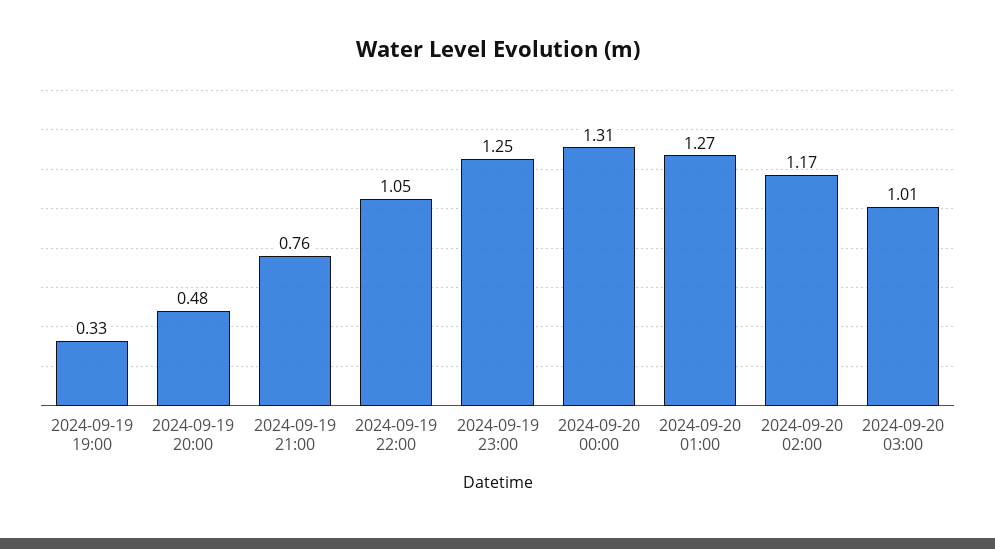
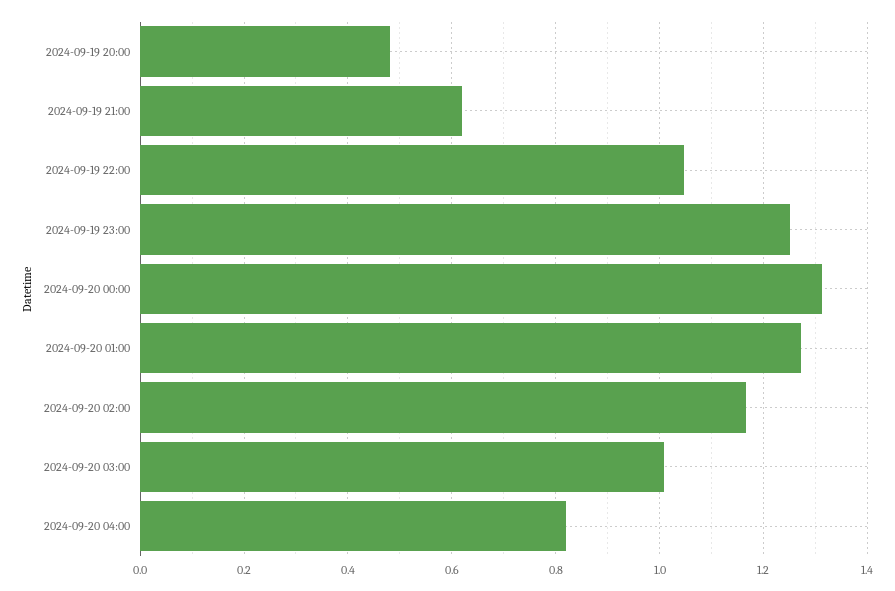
2024-09-19 19:00: 0.33 -> none
2024-09-19 21:00: 0.76 -> 0.62
2024-09-20 04:00: none -> 0.82

